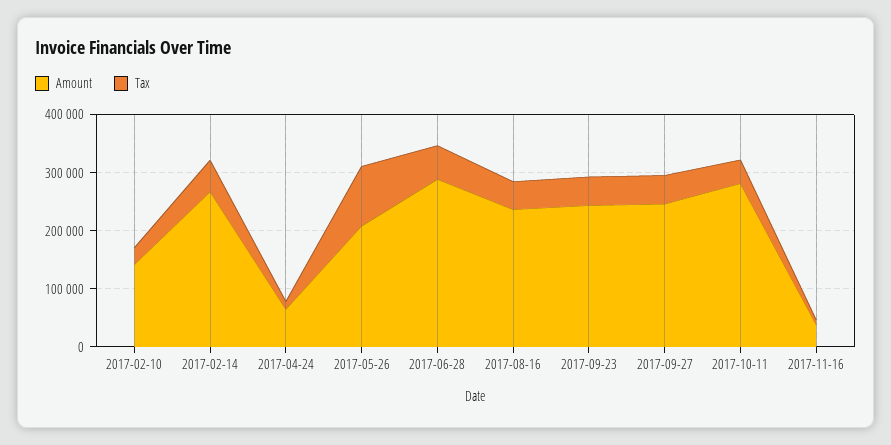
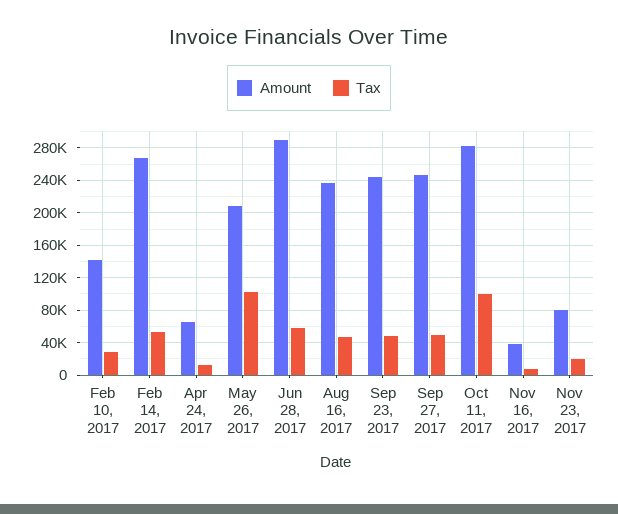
Tax, 2017-10-11: 40000 -> 100000
Amount, Nov 23, 2017: none -> 80000
Tax, Nov 23, 2017: none -> 20000

